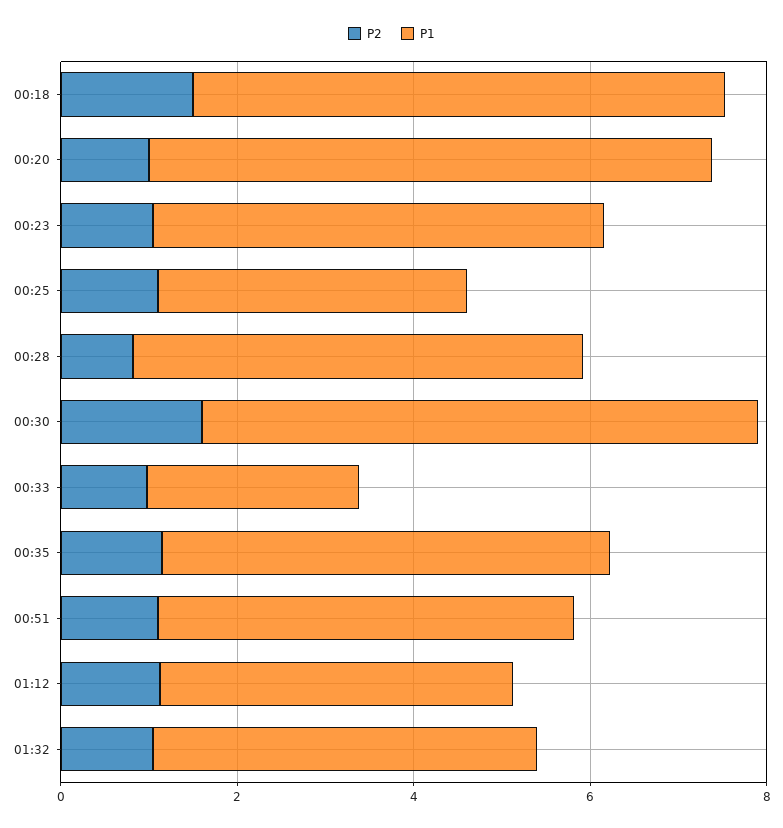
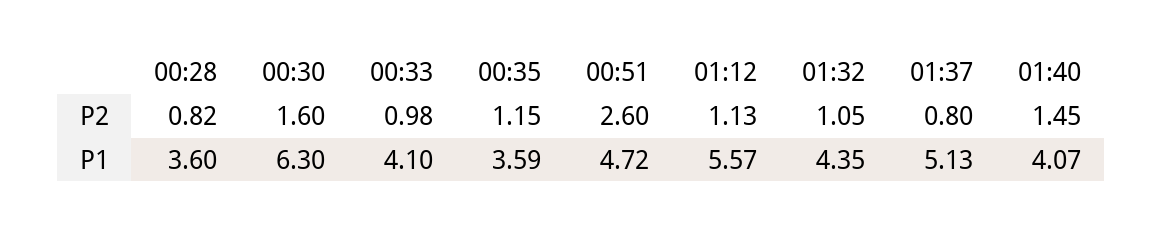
P2, 00:18: 1.5 -> none
P1, 00:18: 6 -> none
P2, 00:20: 1 -> none
P1, 00:20: 6.5 -> none
P2, 00:23: 1 -> none
P1, 00:23: 5 -> none
P2, 00:25: 1 -> none
P1, 00:25: 3.5 -> none
P1, 00:28: 5 -> 3.6
P1, 00:33: 2.5 -> 4.1
P1, 00:35: 5 -> 3.59
P2, 00:51: 1 -> 2.6
P1, 01:12: 4 -> 5.57
P2, 01:37: none -> 0.8
P2, 01:40: none -> 1.45
P1, 01:37: none -> 5.13
P1, 01:40: none -> 4.07

